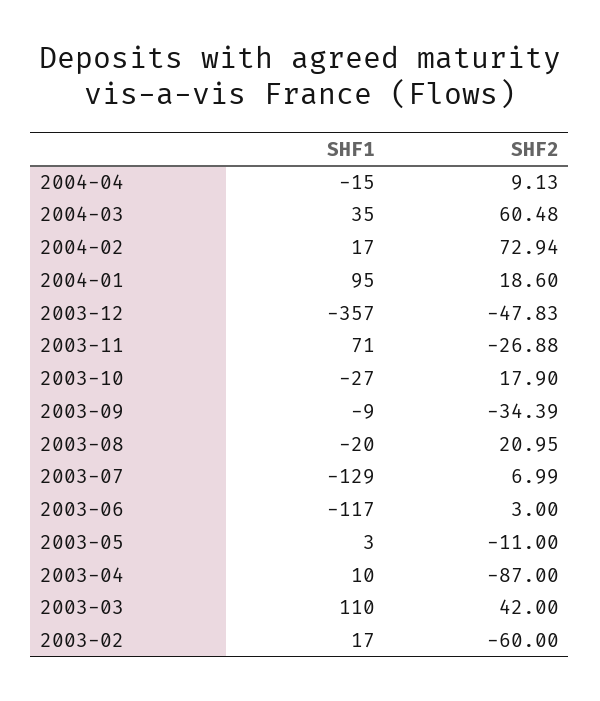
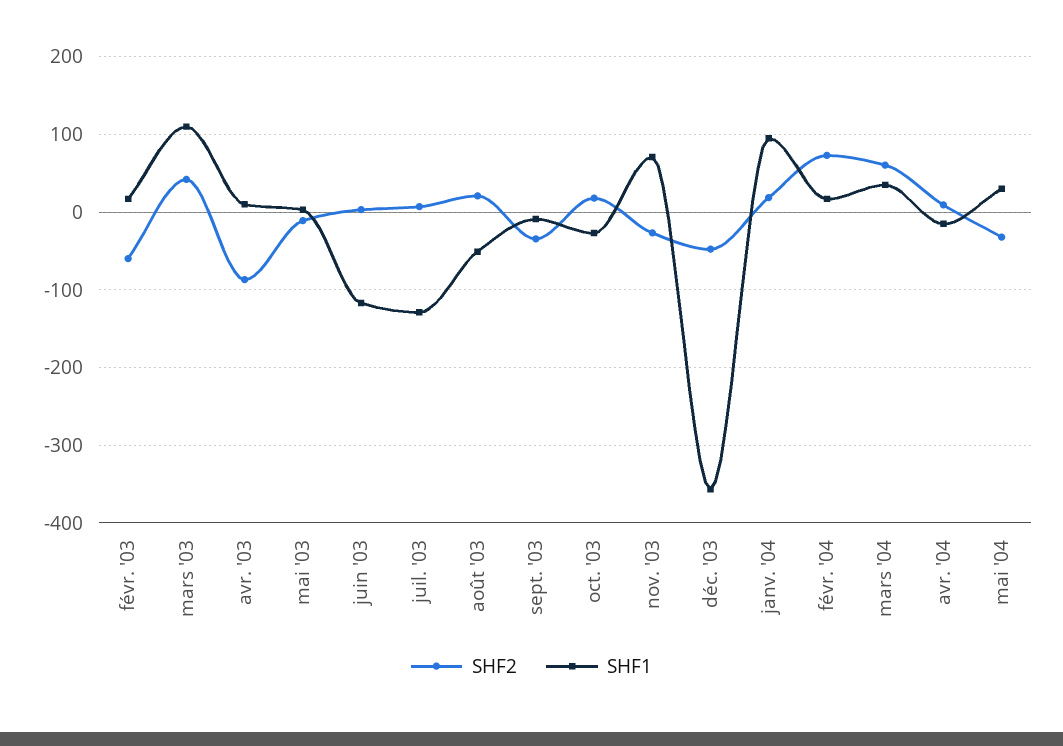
SHF1, 2003-08: -20 -> -50
SHF2, mai '04: none -> -30
SHF1, mai '04: none -> 30

